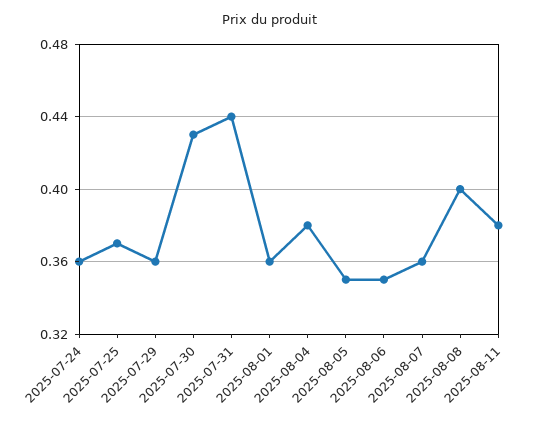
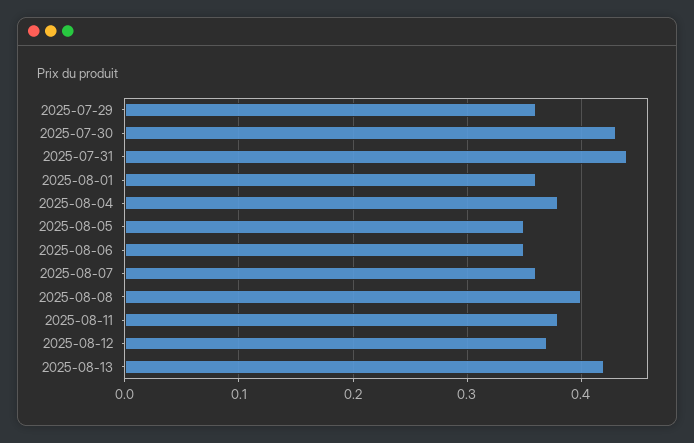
2025-07-24: 0.36 -> none
2025-07-25: 0.37 -> none
2025-08-12: none -> 0.37
2025-08-13: none -> 0.42

